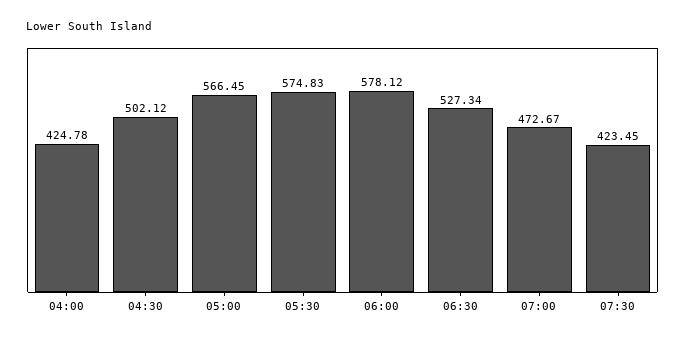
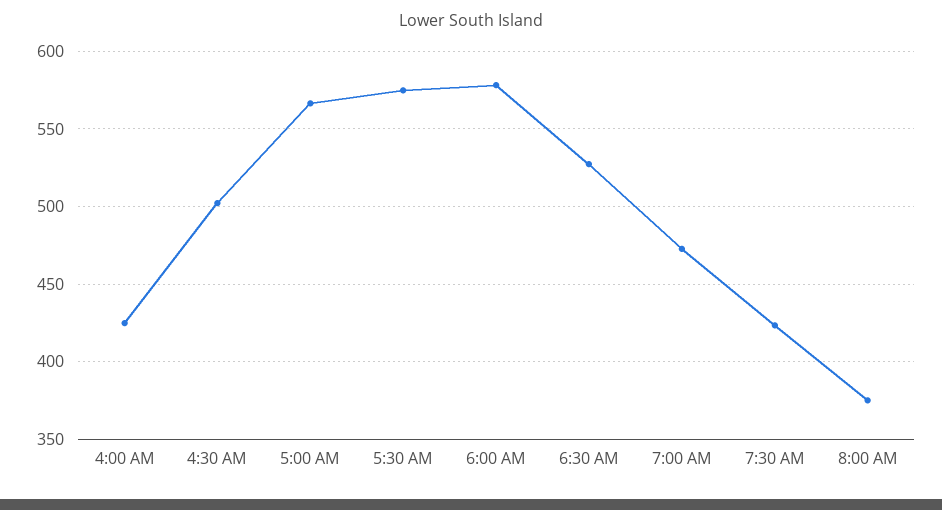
8:00 AM: none -> 375

